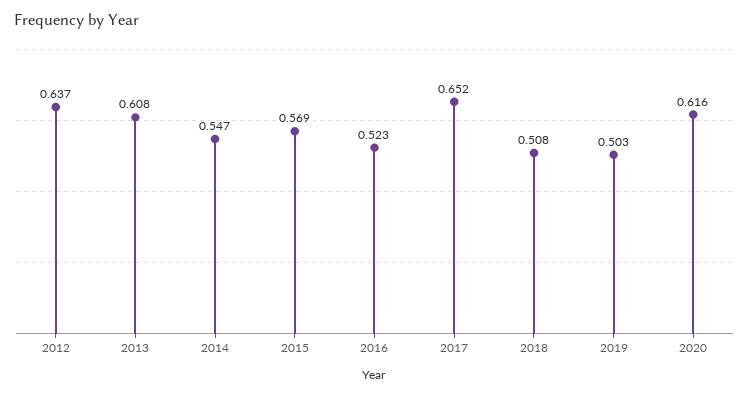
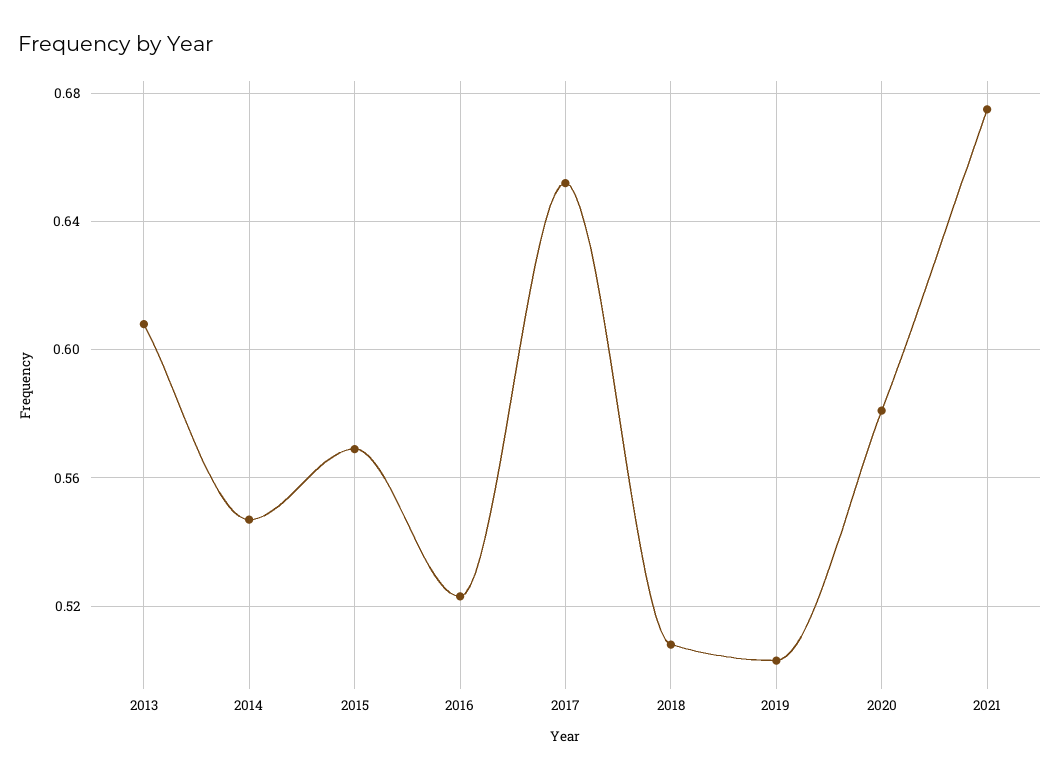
2012: 0.637 -> none
2020: 0.616 -> 0.58
2021: none -> 0.675

